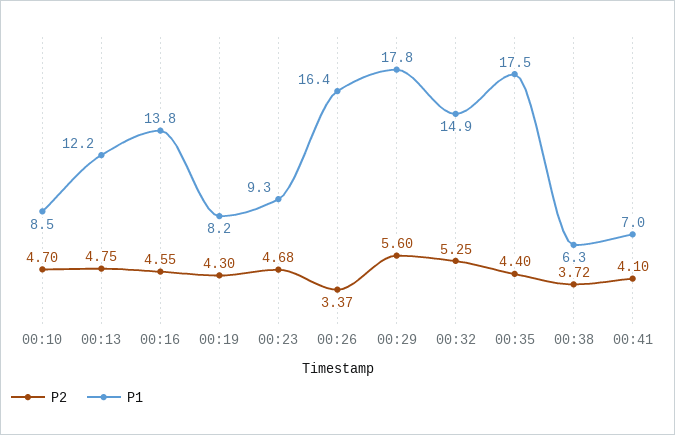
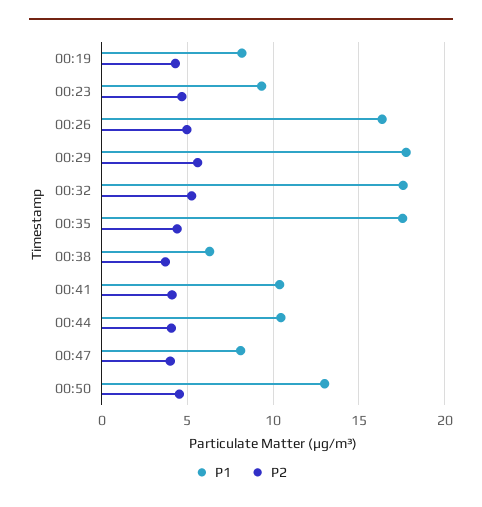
P2, 00:10: 4.7 -> none
P1, 00:10: 8.5 -> none
P2, 00:13: 4.75 -> none
P1, 00:13: 12.2 -> none
P2, 00:16: 4.55 -> none
P1, 00:16: 13.8 -> none
P2, 00:26: 3.37 -> 5
P1, 00:32: 14.9 -> 17.5
P1, 00:41: 7 -> 10.5
P1, 00:44: none -> 10.5
P2, 00:44: none -> 4
P1, 00:47: none -> 8
P2, 00:47: none -> 4
P1, 00:50: none -> 13
P2, 00:50: none -> 4.5

